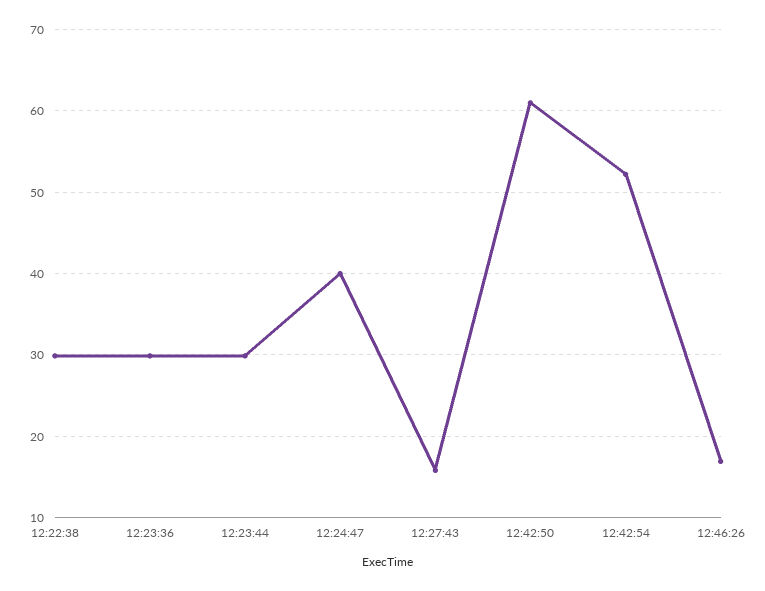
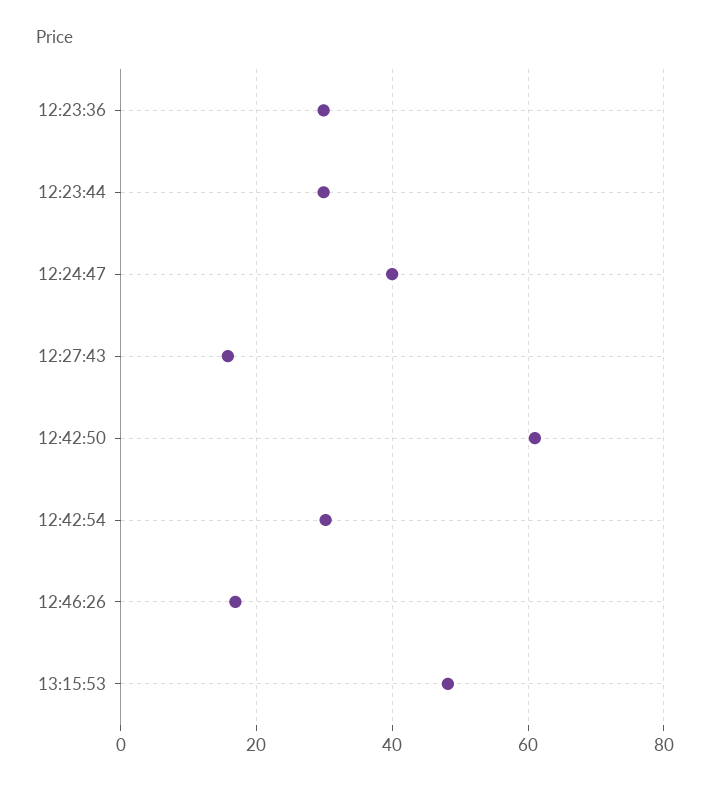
12:22:38: 30 -> none
12:42:54: 52 -> 30
13:15:53: none -> 48

